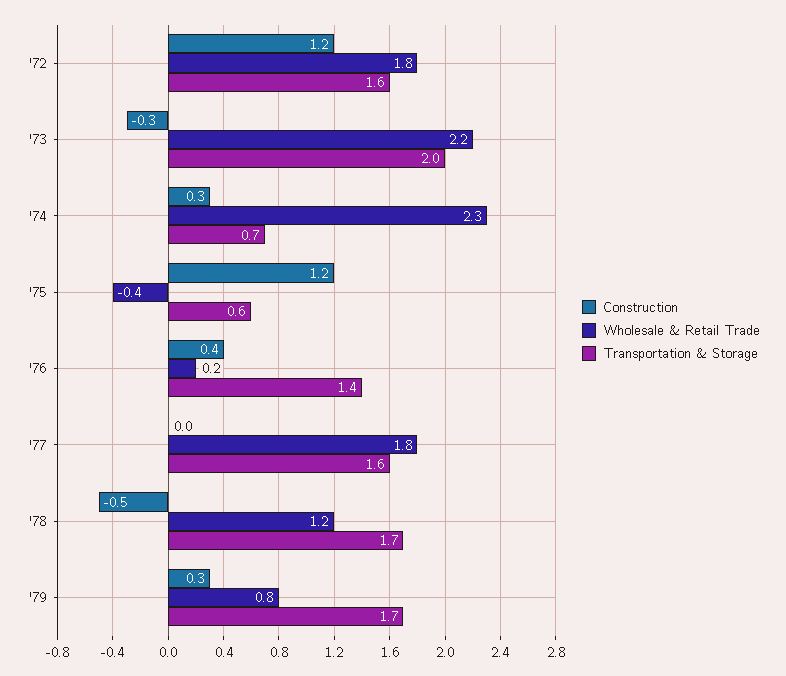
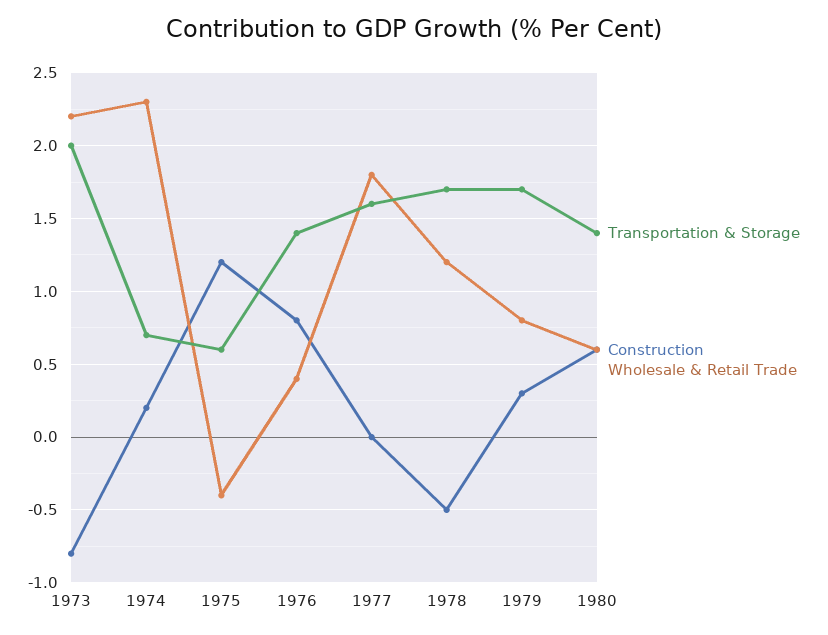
Construction, '72: 1.2 -> none
Wholesale & Retail Trade, '72: 1.8 -> none
Transportation & Storage, '72: 1.6 -> none
Construction, '73: -0.3 -> -0.8
Construction, '74: 0.3 -> 0.2
Construction, '76: 0.4 -> 0.8
Wholesale & Retail Trade, '76: 0.2 -> 0.4
Transportation & Storage, 1980: none -> 1.4
Construction, 1980: none -> 0.6
Wholesale & Retail Trade, 1980: none -> 0.6

